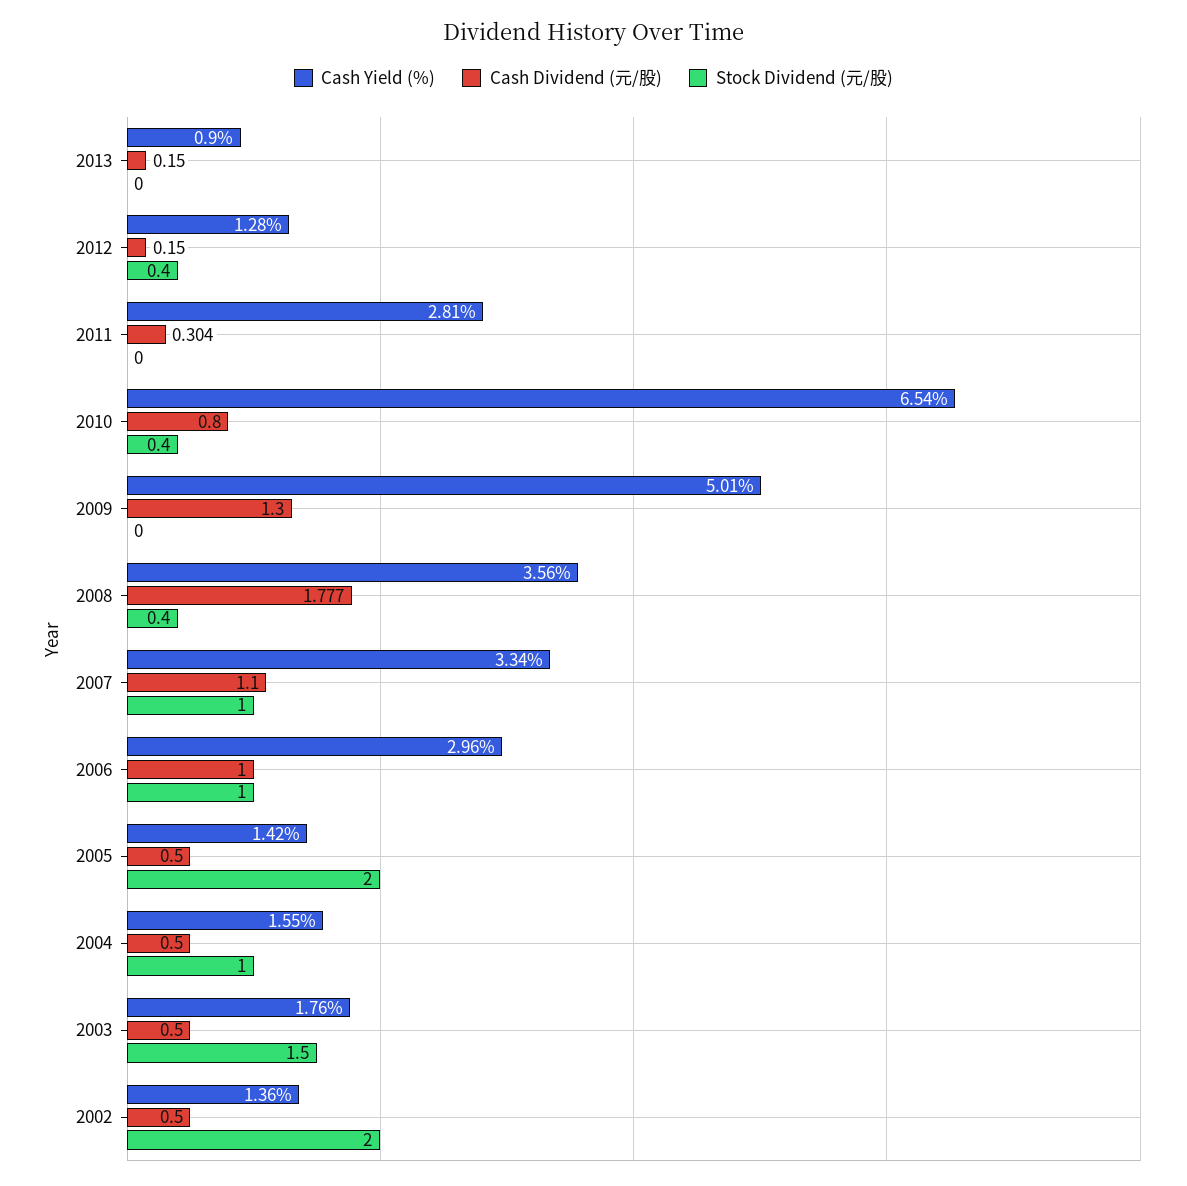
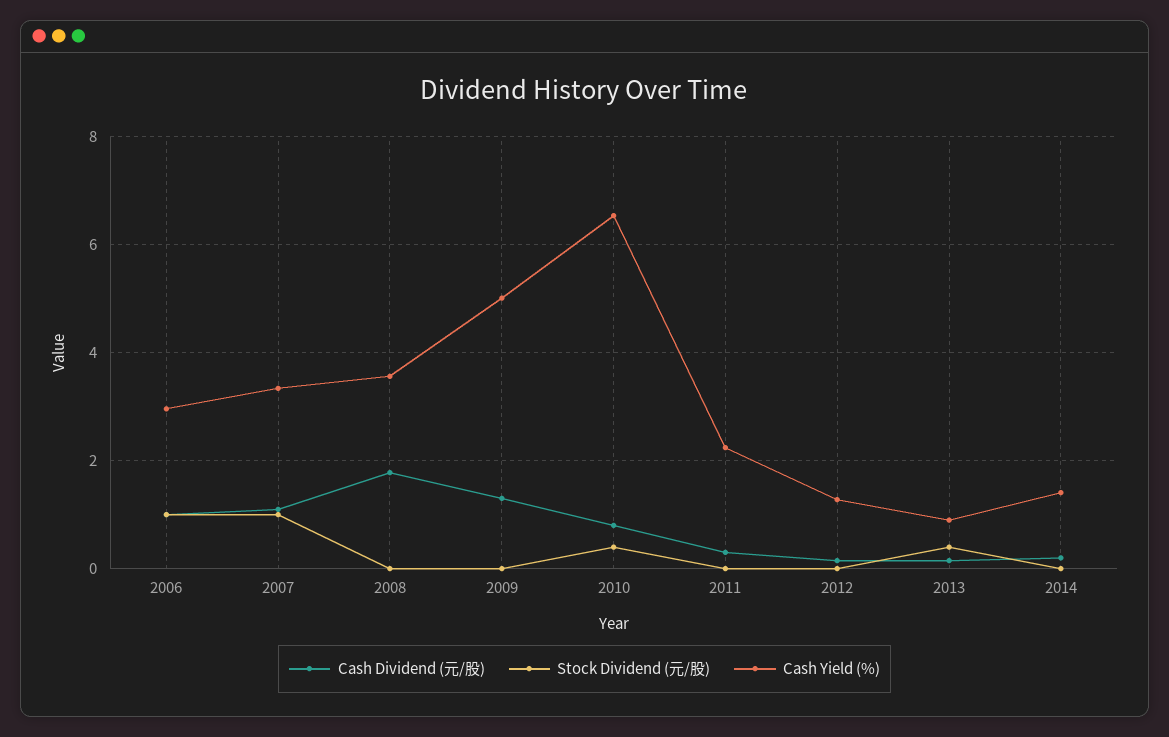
Stock Dividend (元/股), 2013: 0 -> 0.4
Stock Dividend (元/股), 2012: 0.4 -> 0
Cash Yield (%), 2011: 2.81 -> 2.2
Stock Dividend (元/股), 2008: 0.4 -> 0
Cash Yield (%), 2005: 1.42 -> none
Cash Dividend (元/股), 2005: 0.5 -> none
Stock Dividend (元/股), 2005: 2 -> none
Cash Yield (%), 2004: 1.55 -> none
Cash Dividend (元/股), 2004: 0.5 -> none
Stock Dividend (元/股), 2004: 1 -> none
Cash Yield (%), 2003: 1.76 -> none
Cash Dividend (元/股), 2003: 0.5 -> none
Stock Dividend (元/股), 2003: 1.5 -> none
Cash Yield (%), 2002: 1.36 -> none
Cash Dividend (元/股), 2002: 0.5 -> none
Stock Dividend (元/股), 2002: 2 -> none
Cash Dividend (元/股), 2014: none -> 0.2
Stock Dividend (元/股), 2014: none -> 0
Cash Yield (%), 2014: none -> 1.4

